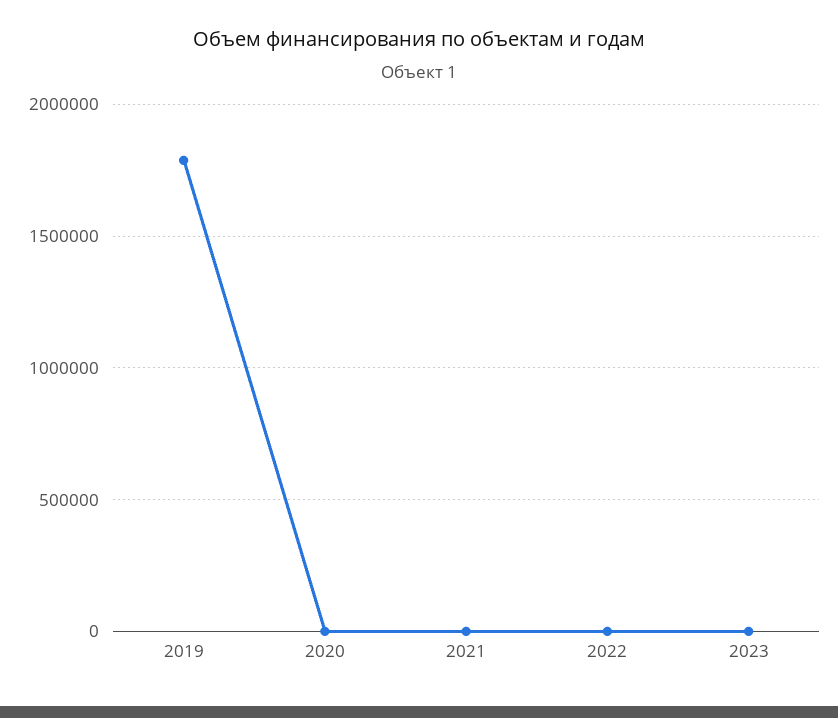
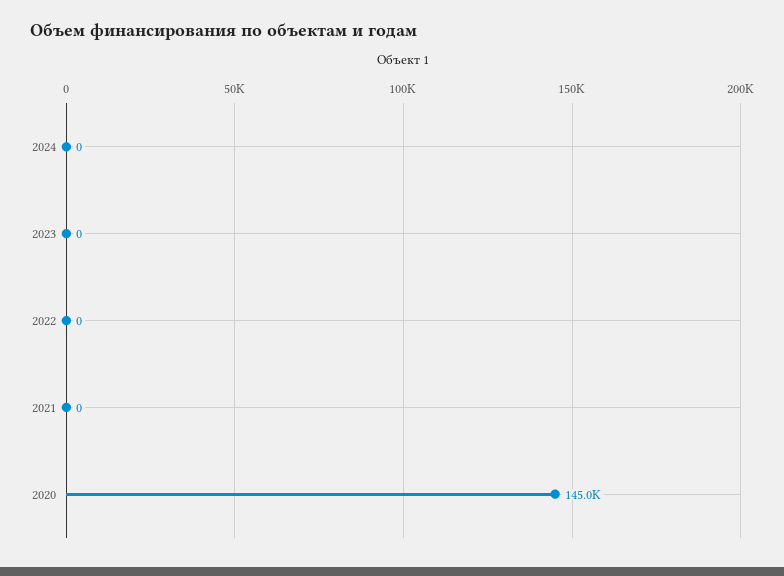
2019: 1800000 -> none
2020: 0 -> 145000
2024: none -> 0

